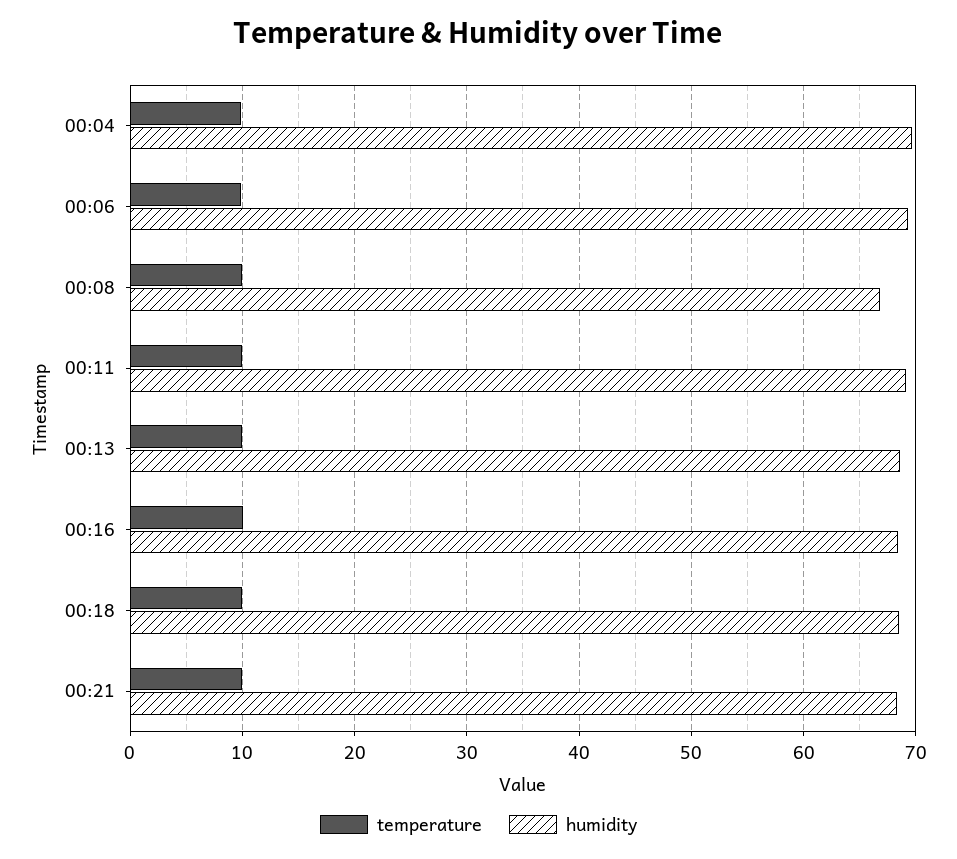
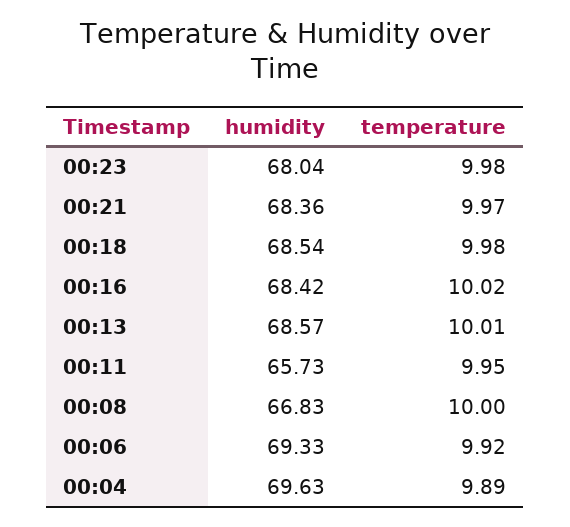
humidity, 00:11: 69 -> 65.73
humidity, 00:23: none -> 68.04
temperature, 00:23: none -> 9.98

